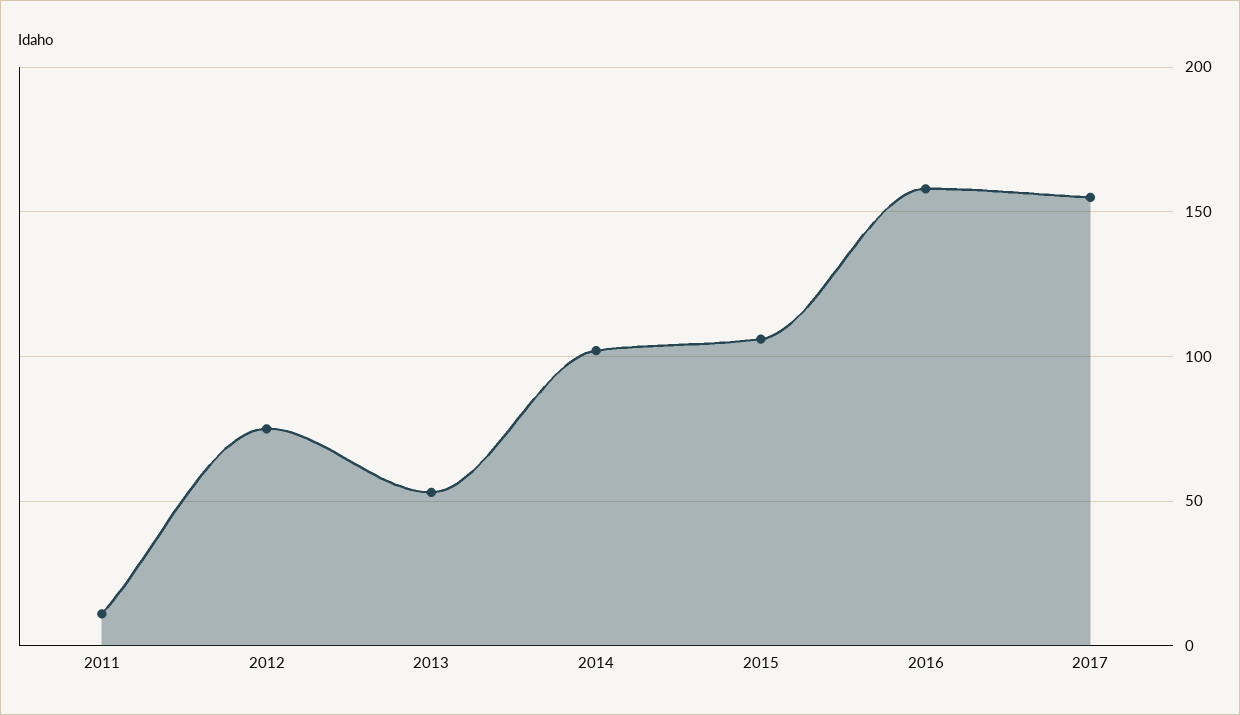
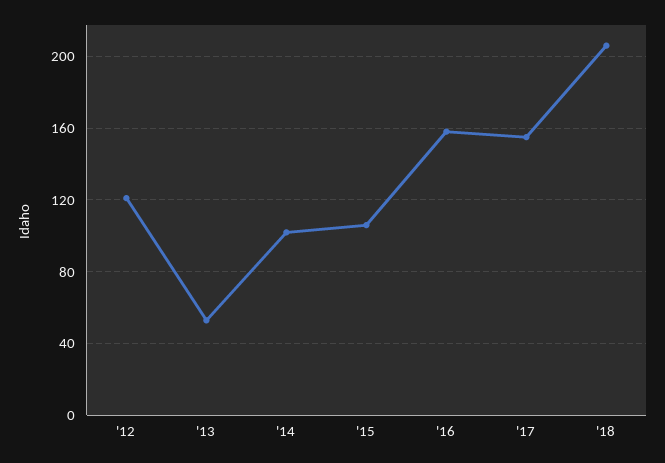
2011: 10 -> none
2012: 75 -> 120
'18: none -> 205

